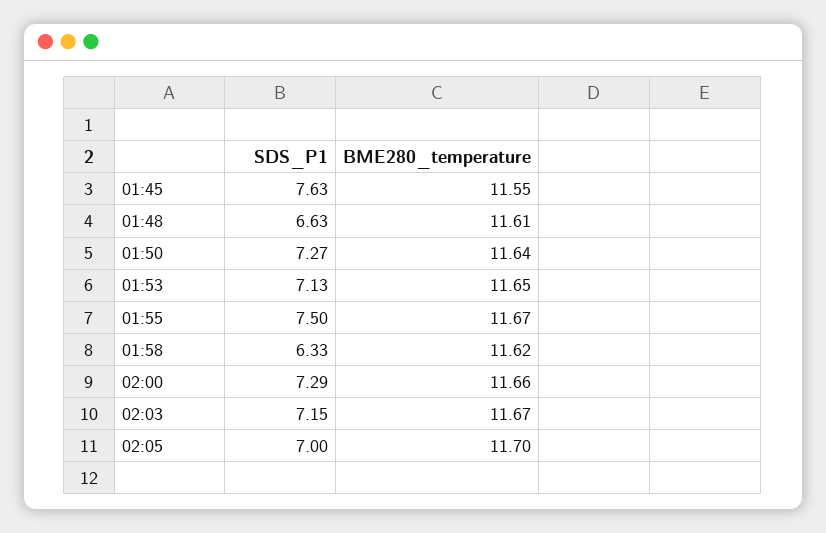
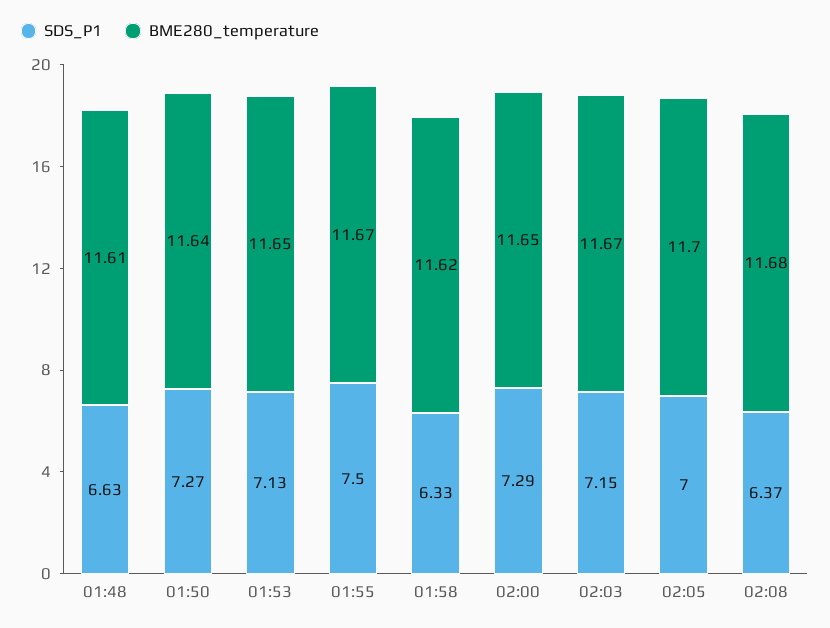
SDS_P1, 01:45: 7.63 -> none
BME280_temperature, 01:45: 11.55 -> none
BME280_temperature, 02:00: 11.66 -> 11.65
SDS_P1, 02:08: none -> 6.37
BME280_temperature, 02:08: none -> 11.68

